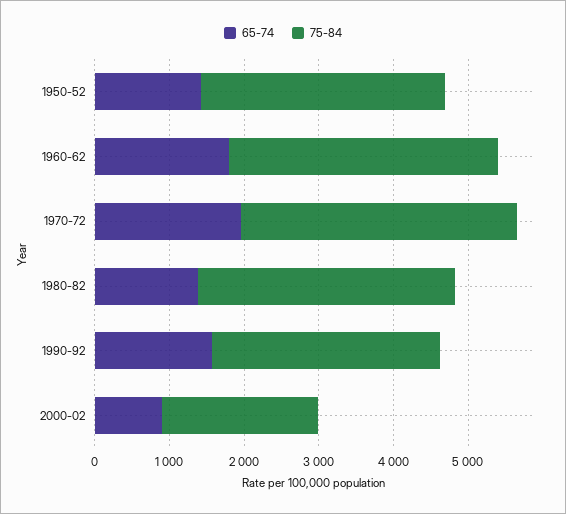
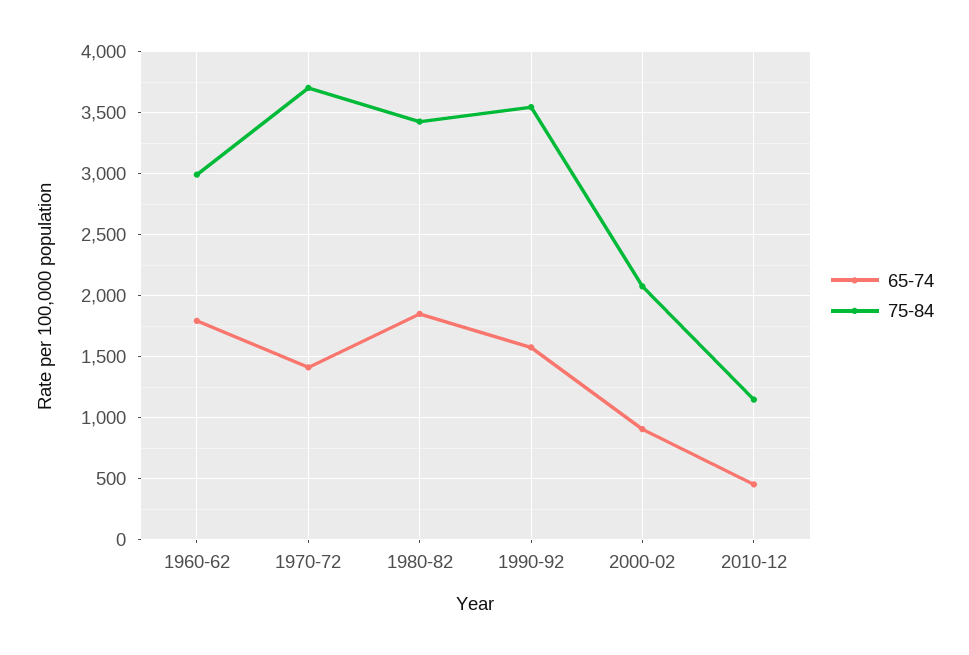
65-74, 1950-52: 1400 -> none
75-84, 1950-52: 3200 -> none
75-84, 1960-62: 3600 -> 3000
65-74, 1970-72: 2000 -> 1400
65-74, 1980-82: 1400 -> 1850
75-84, 1990-92: 3000 -> 3550
65-74, 2010-12: none -> 450
75-84, 2010-12: none -> 1150

